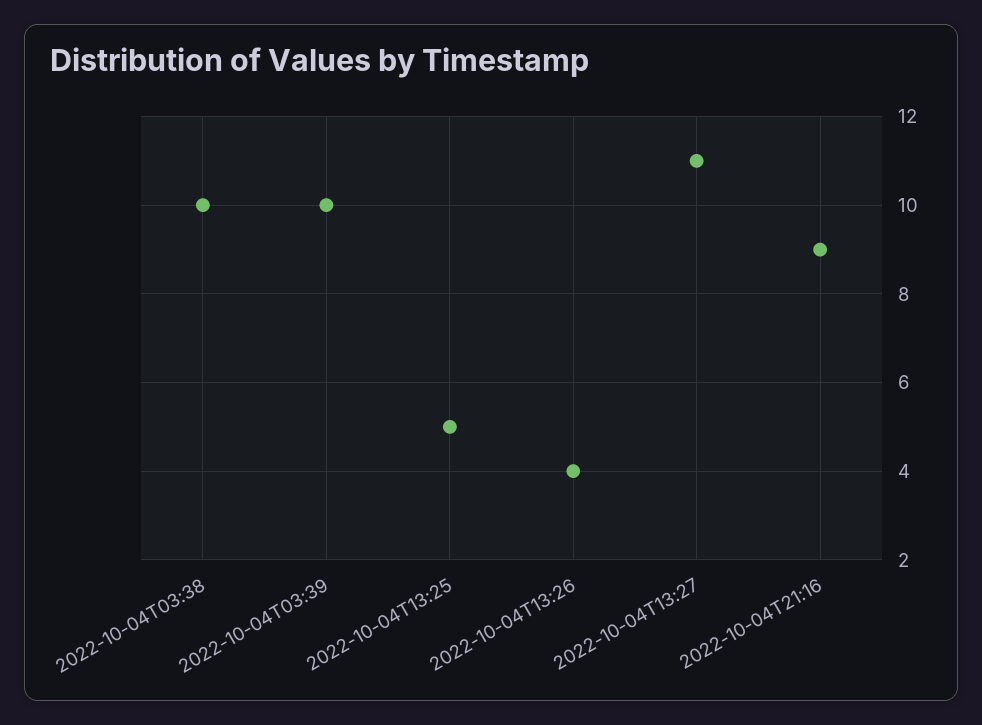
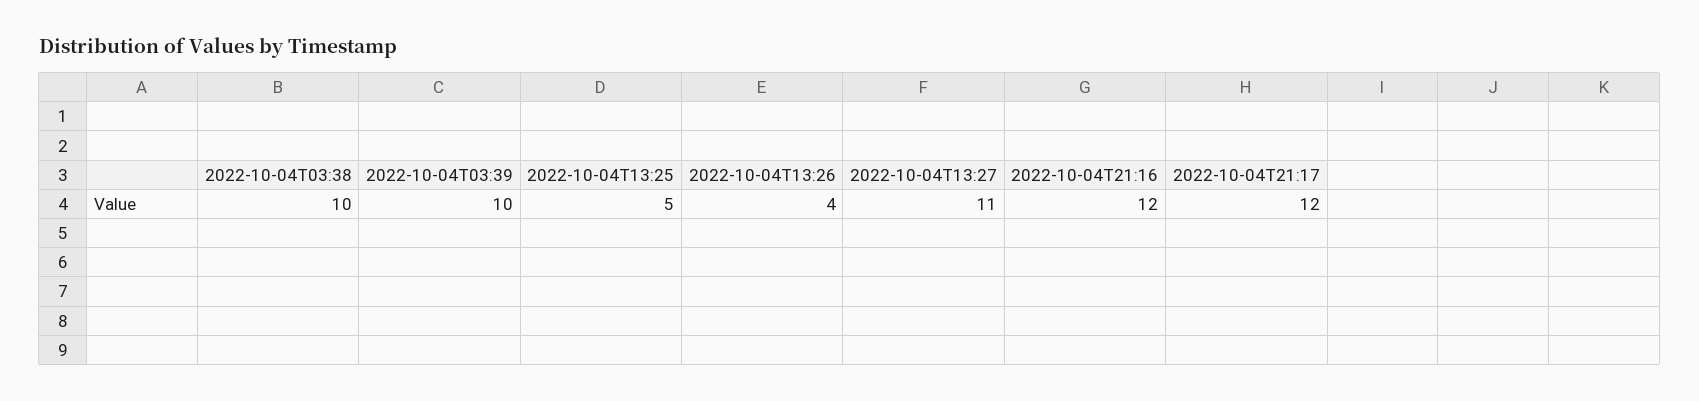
2022-10-04T21:16: 9 -> 12
2022-10-04T21:17: none -> 12

